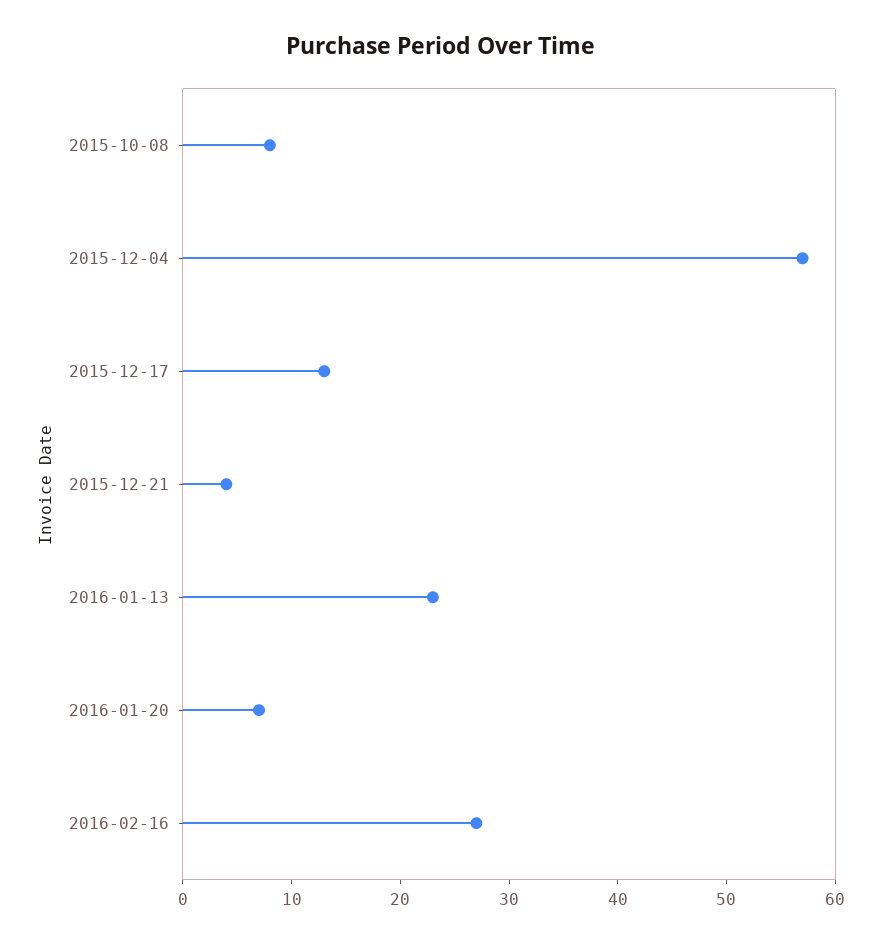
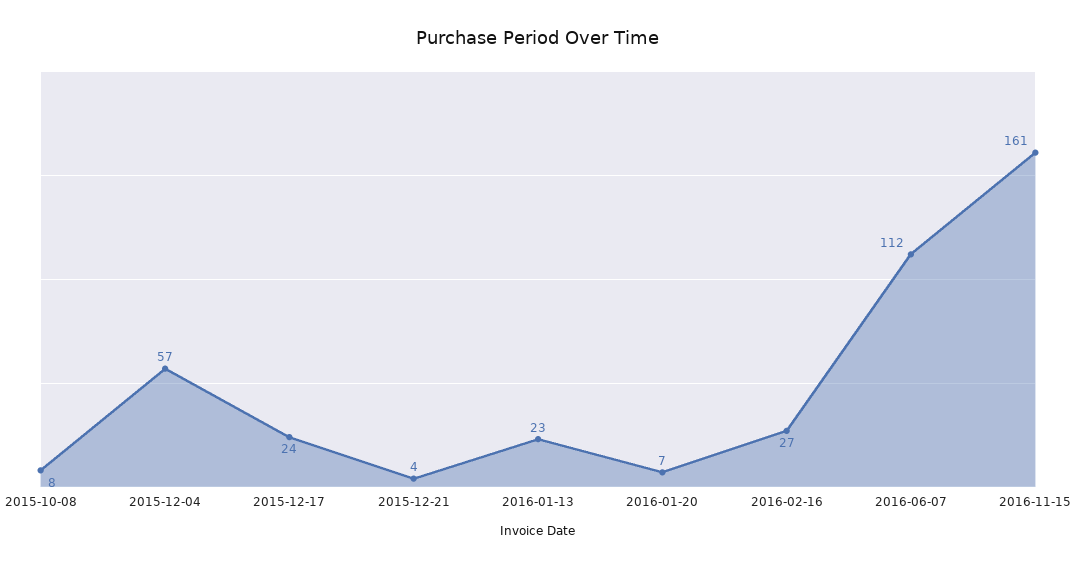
2015-12-17: 13 -> 24
2016-06-07: none -> 112
2016-11-15: none -> 161

